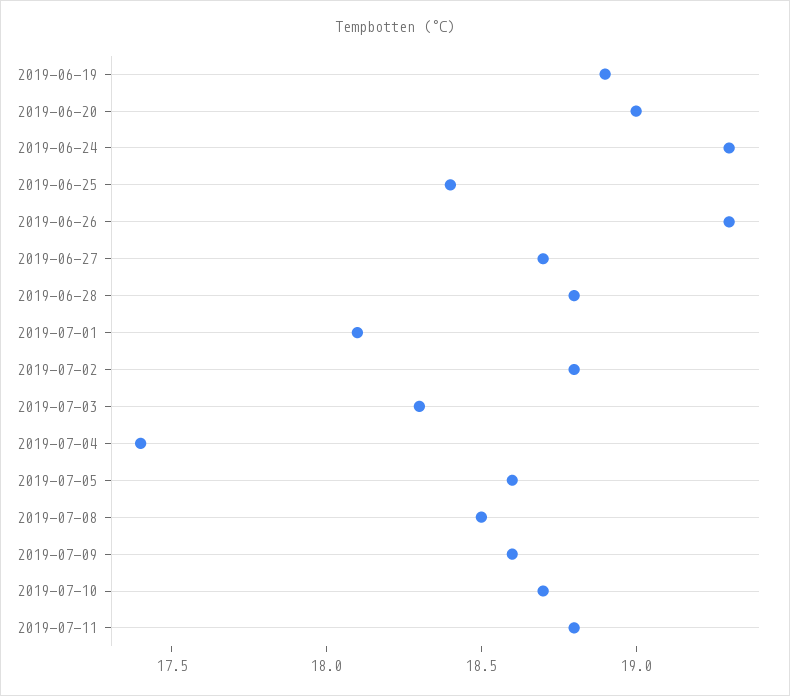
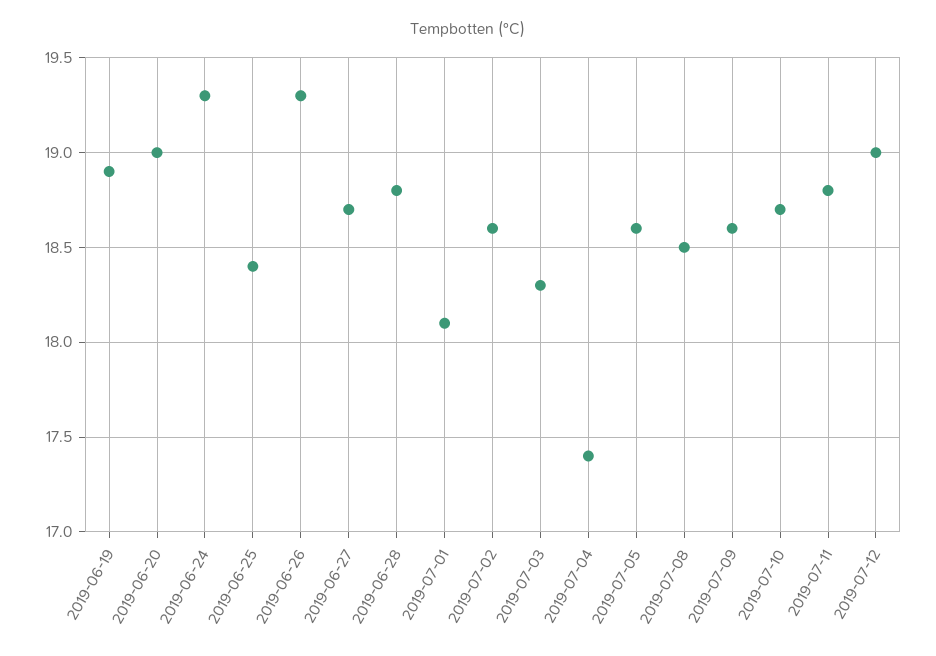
2019-07-02: 18.8 -> 18.6
2019-07-12: none -> 19

